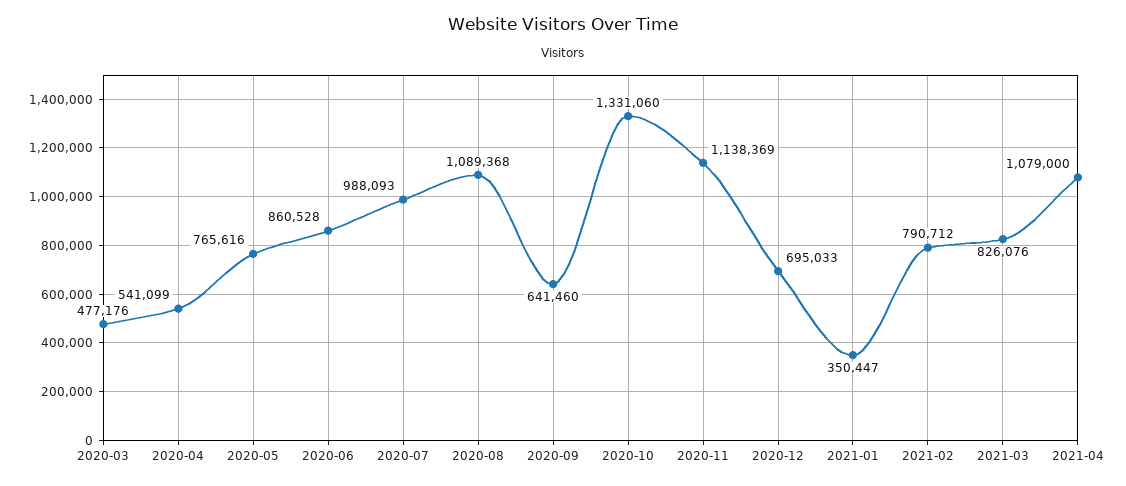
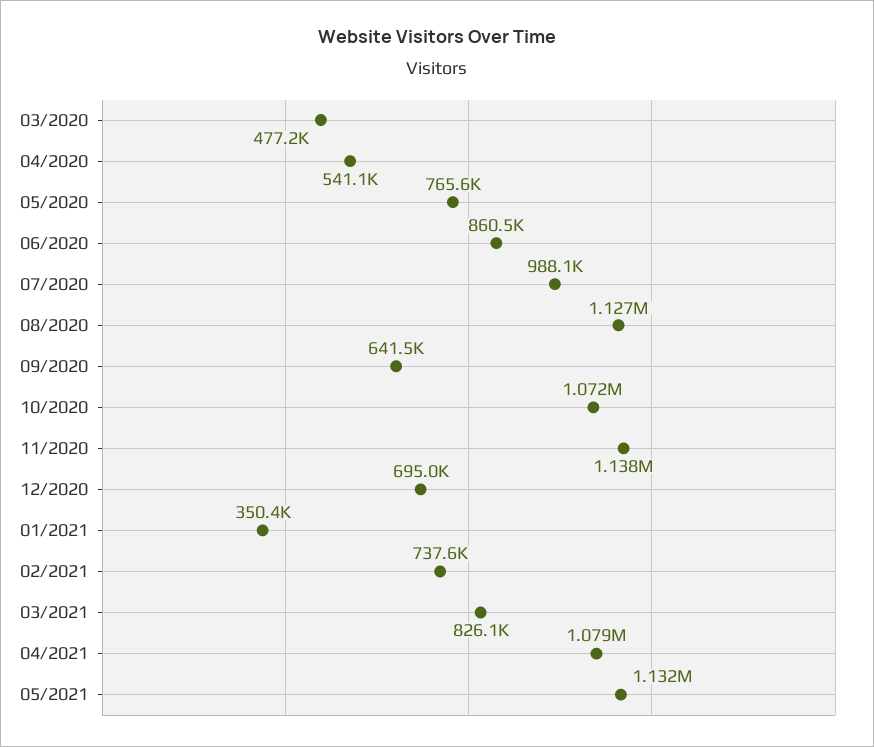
2020-08: 1089368 -> 1127000
2020-10: 1331060 -> 1072000
2021-02: 790712 -> 737600
05/2021: none -> 1132000

